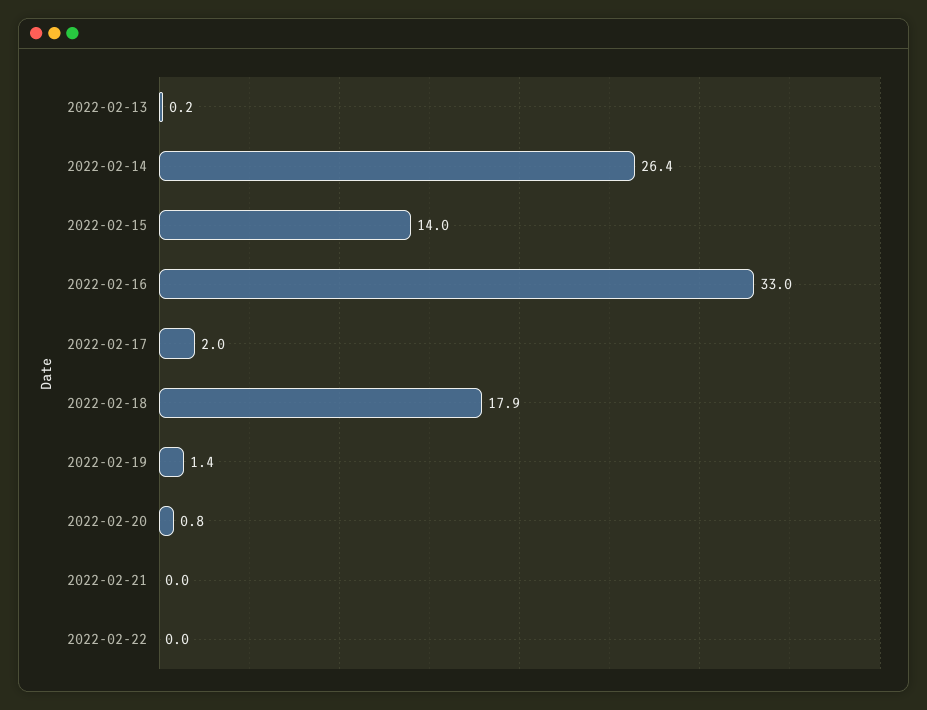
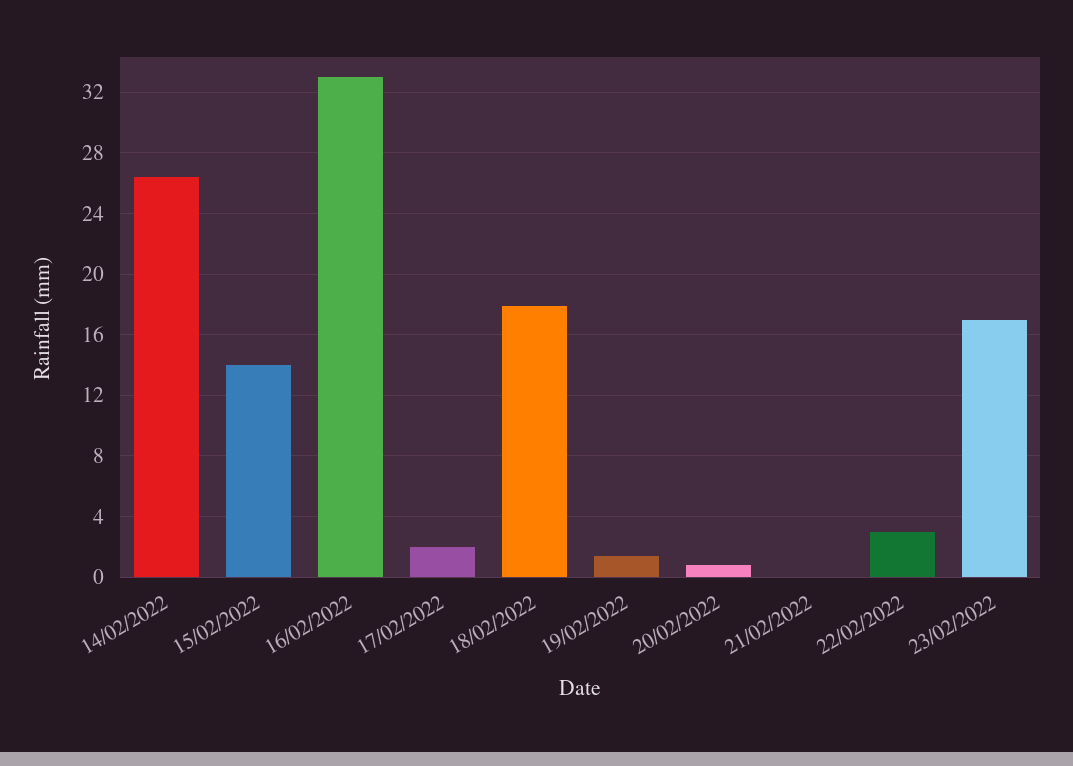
2022-02-13: 0.2 -> none
2022-02-22: 0 -> 3
23/02/2022: none -> 17

